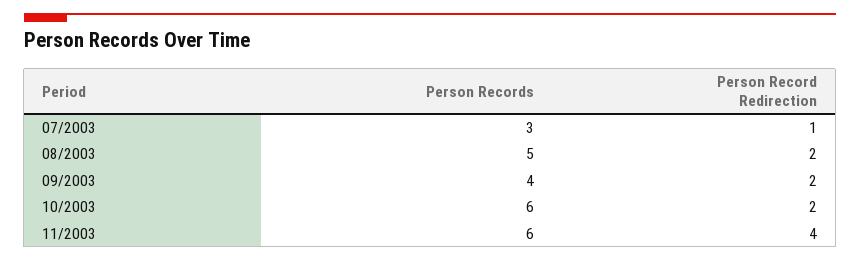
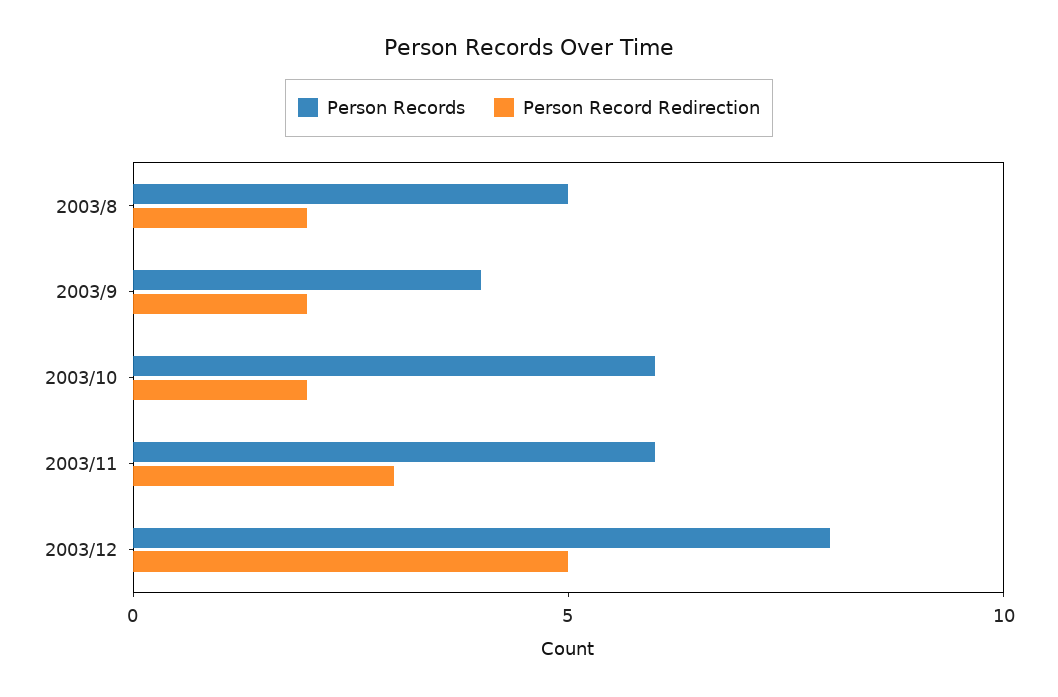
Person Records, 07/2003: 3 -> none
Person Record Redirection, 07/2003: 1 -> none
Person Record Redirection, 11/2003: 4 -> 3
Person Records, 2003/12: none -> 8
Person Record Redirection, 2003/12: none -> 5

